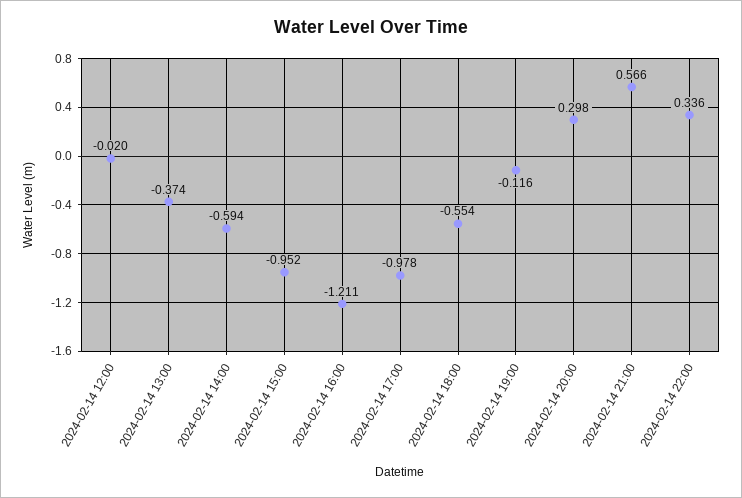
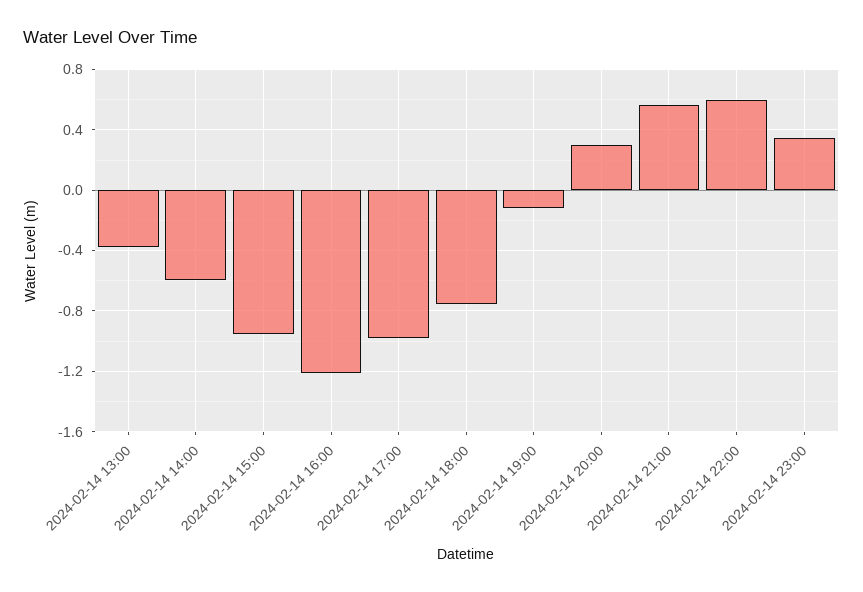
2024-02-14 12:00: -0.02 -> none
2024-02-14 18:00: -0.554 -> -0.75
2024-02-14 22:00: 0.336 -> 0.6
2024-02-14 23:00: none -> 0.35

